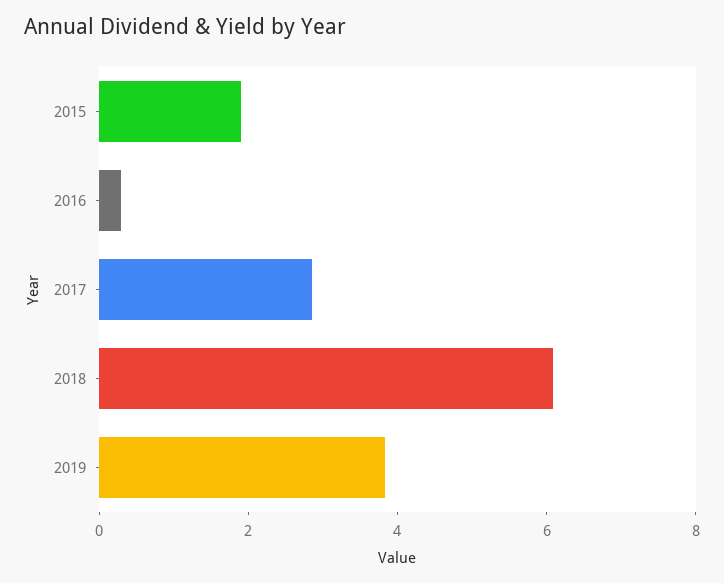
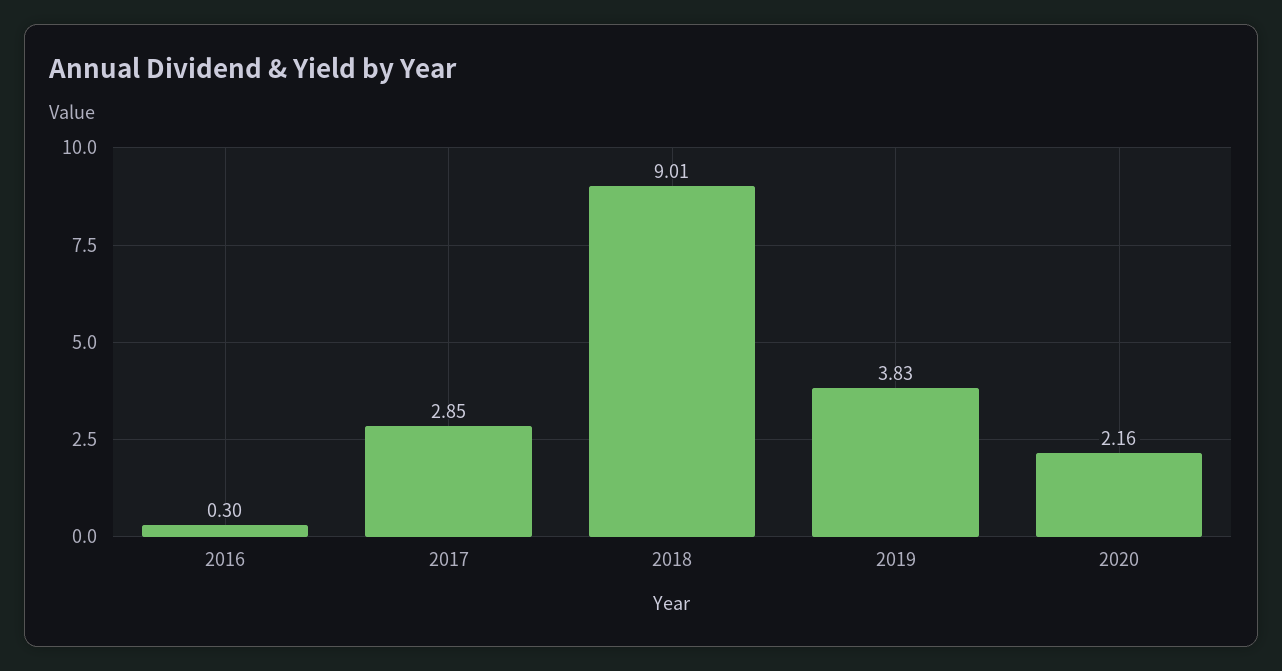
2015: 2 -> none
2018: 6 -> 9.01
2020: none -> 2.16

